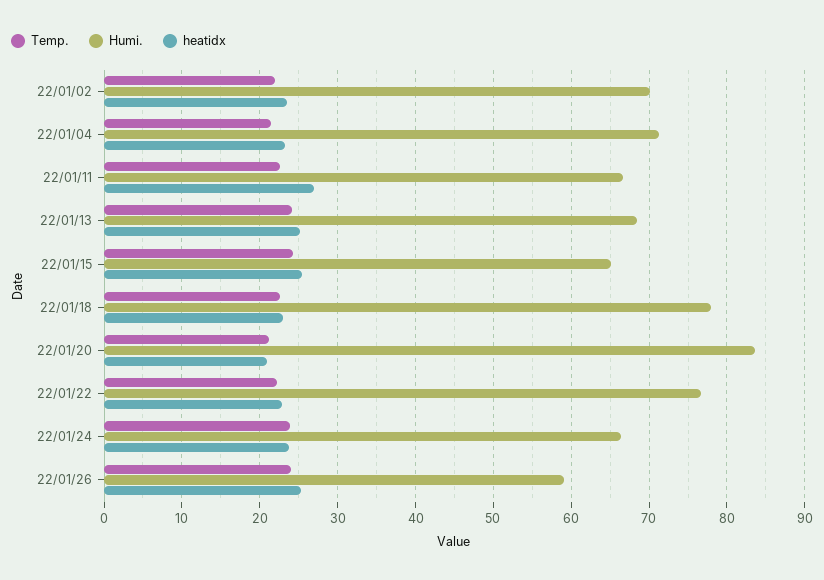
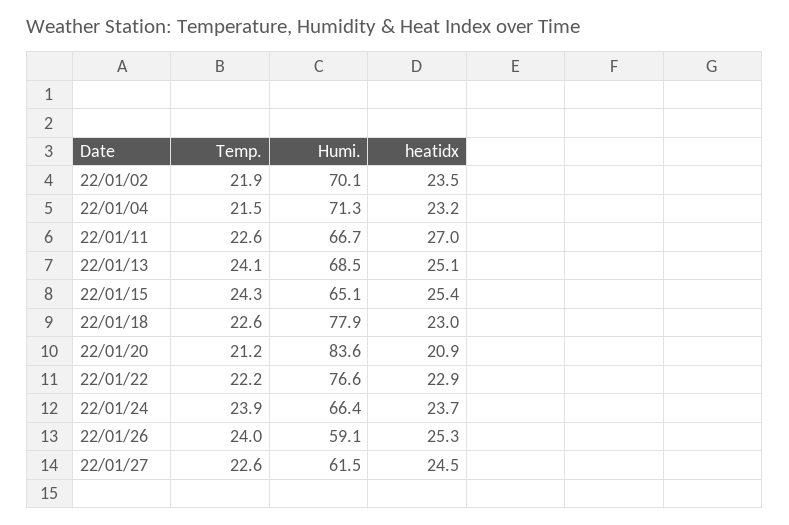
Temp., 22/01/27: none -> 22.6
Humi., 22/01/27: none -> 61.5
heatidx, 22/01/27: none -> 24.5

